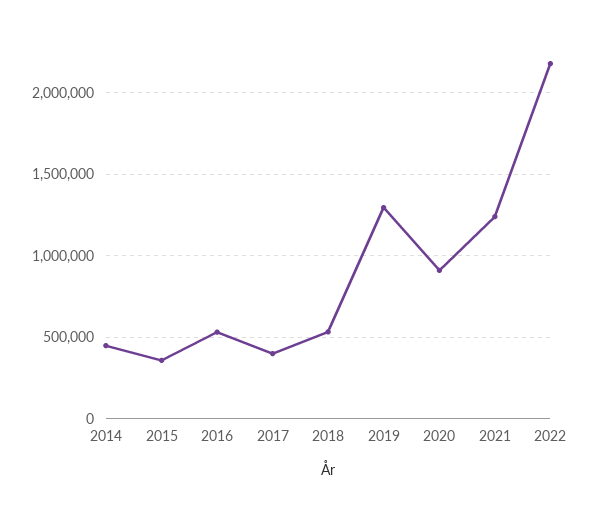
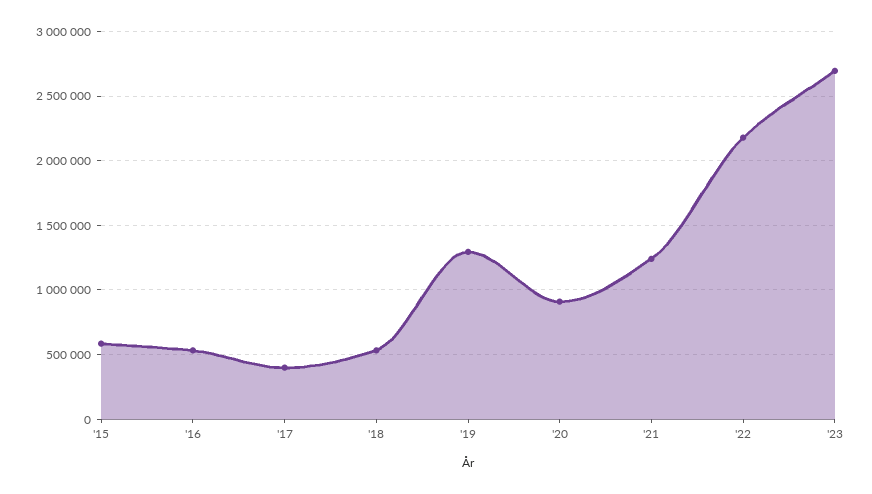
2014: 450000 -> none
2015: 350000 -> 600000
'23: none -> 2700000

